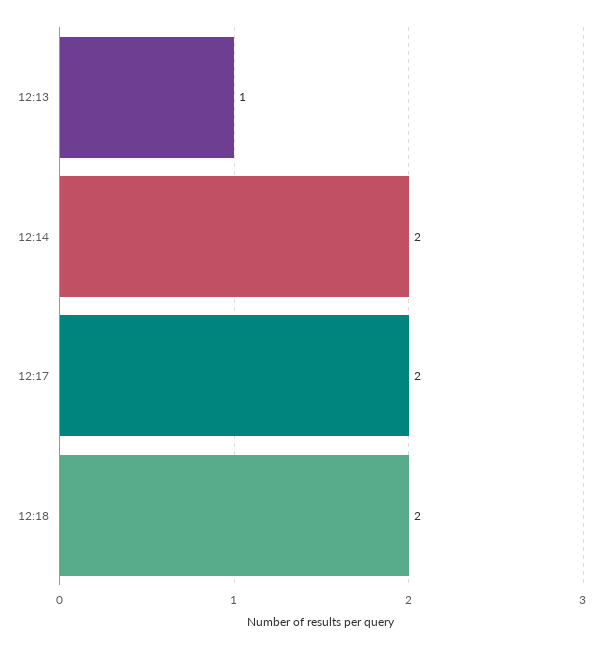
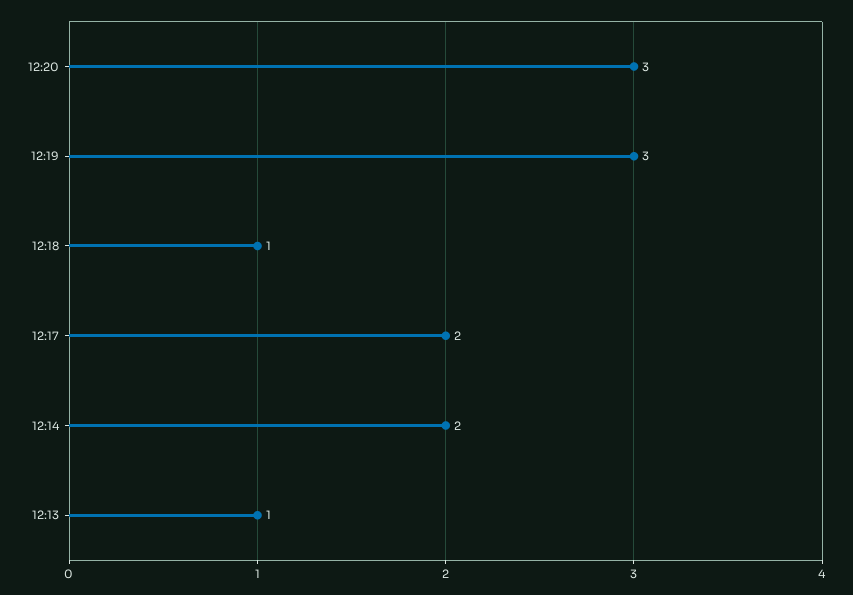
12:18: 2 -> 1
12:20: none -> 3
12:19: none -> 3

